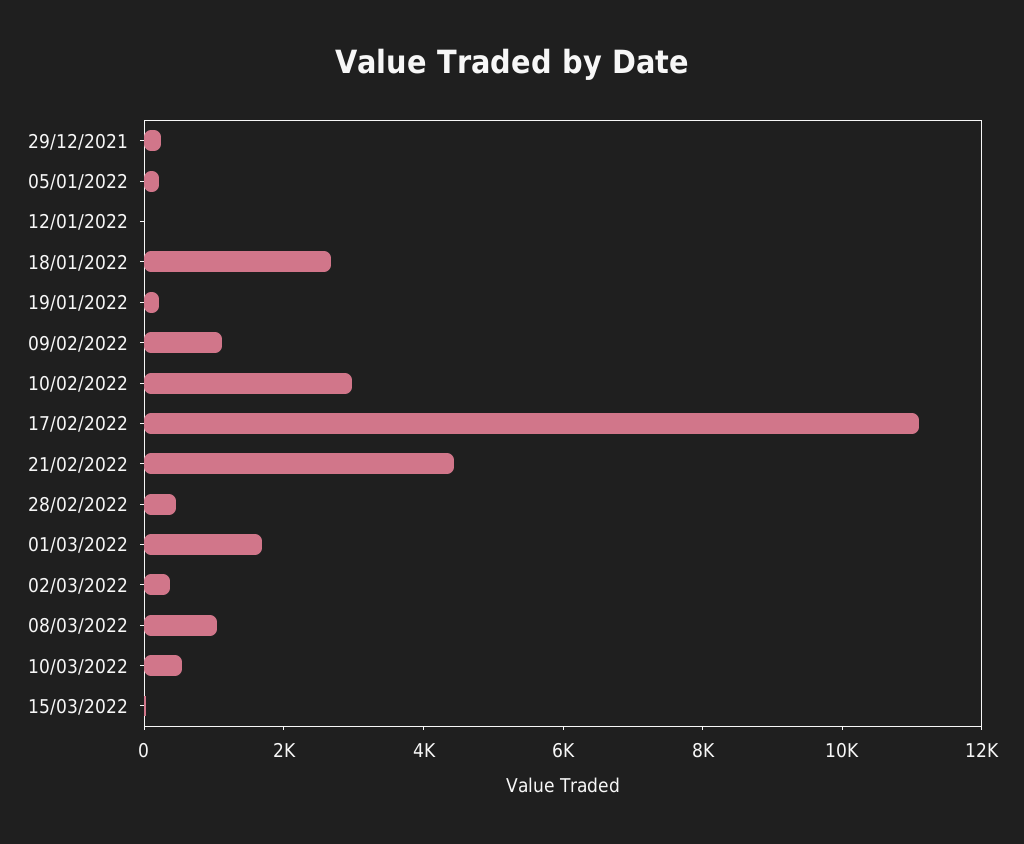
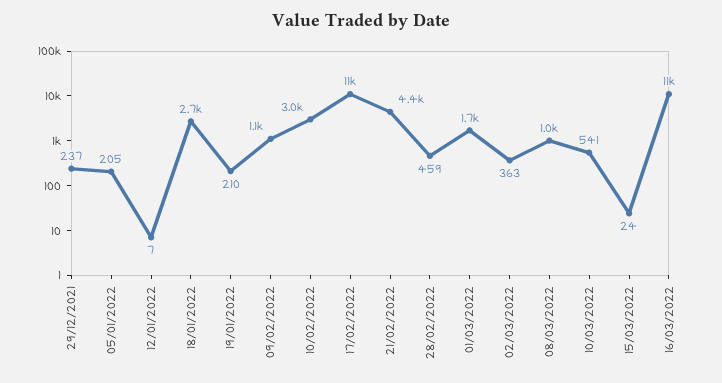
16/03/2022: none -> 11000

